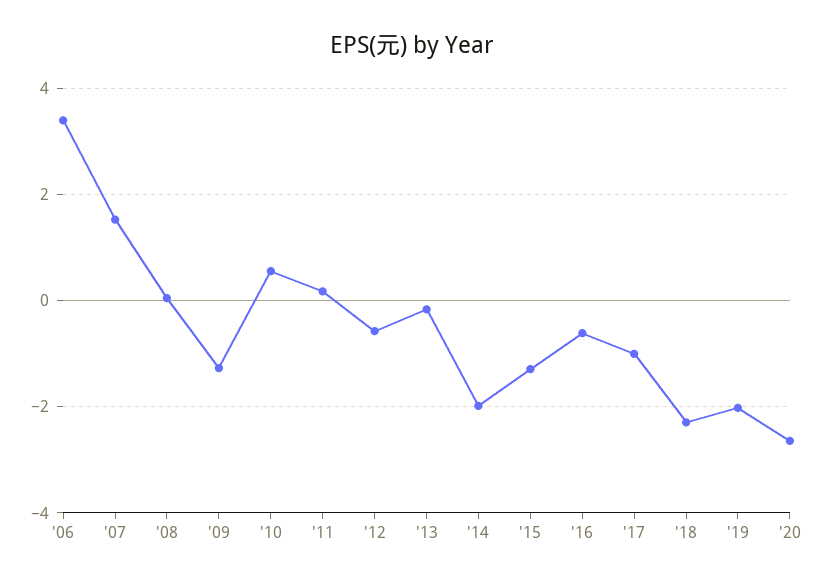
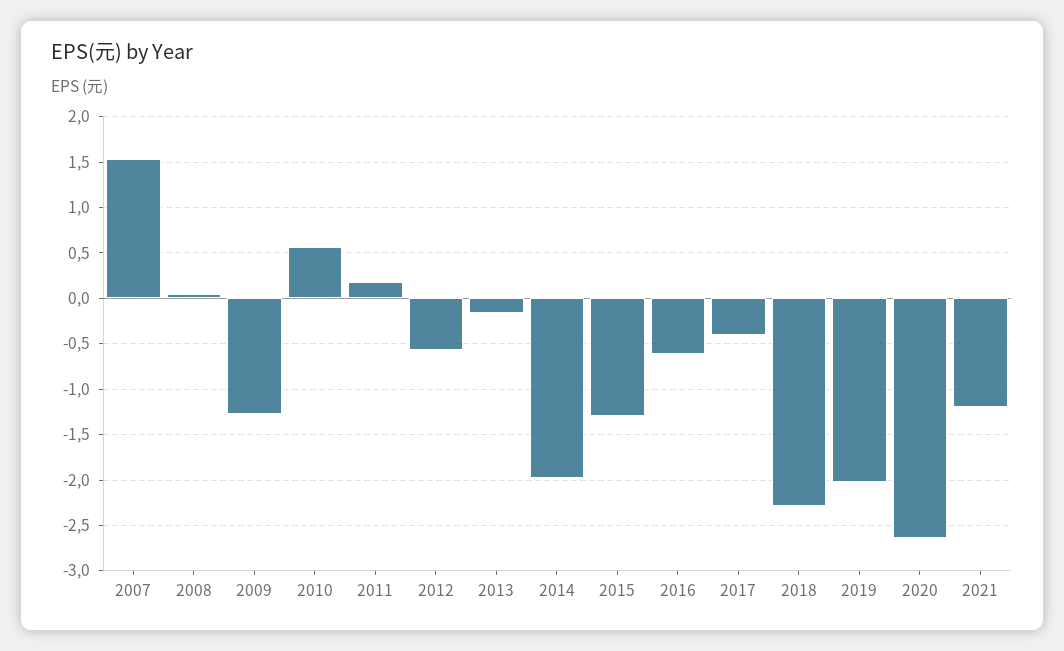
'06: 3.4 -> none
'17: -1 -> -0.4
2021: none -> -1.2

